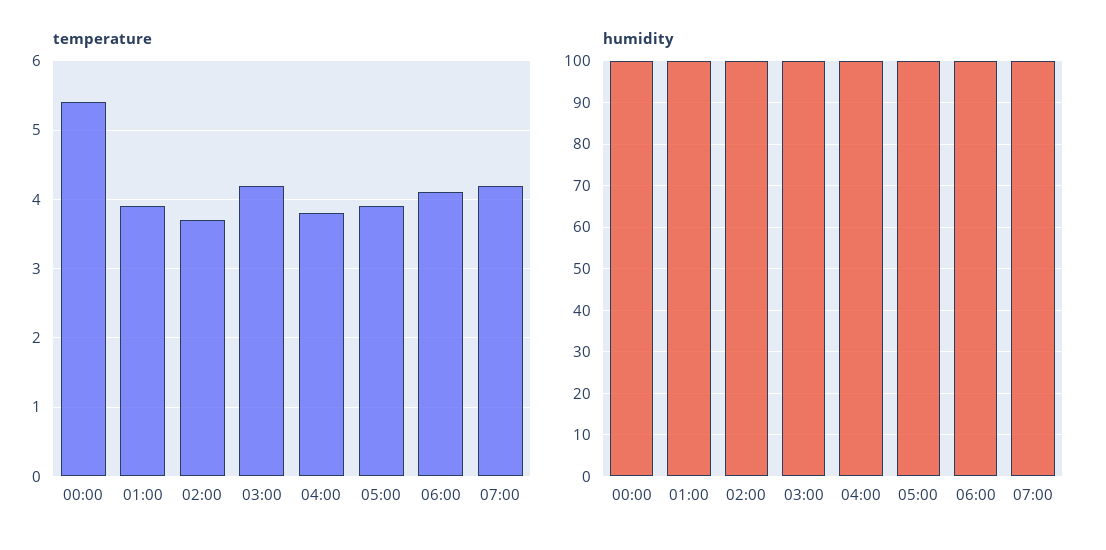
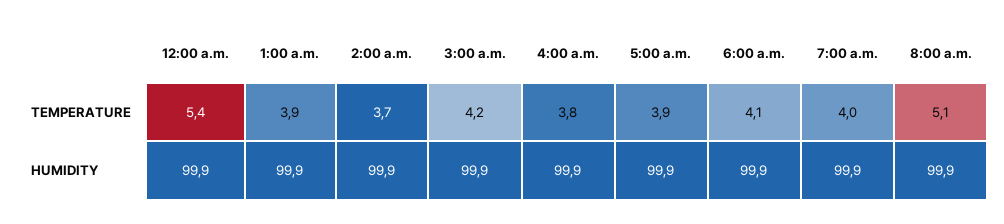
temperature, 07:00: 4.2 -> 4
temperature, 8:00 a.m.: none -> 5.1
humidity, 8:00 a.m.: none -> 99.9

